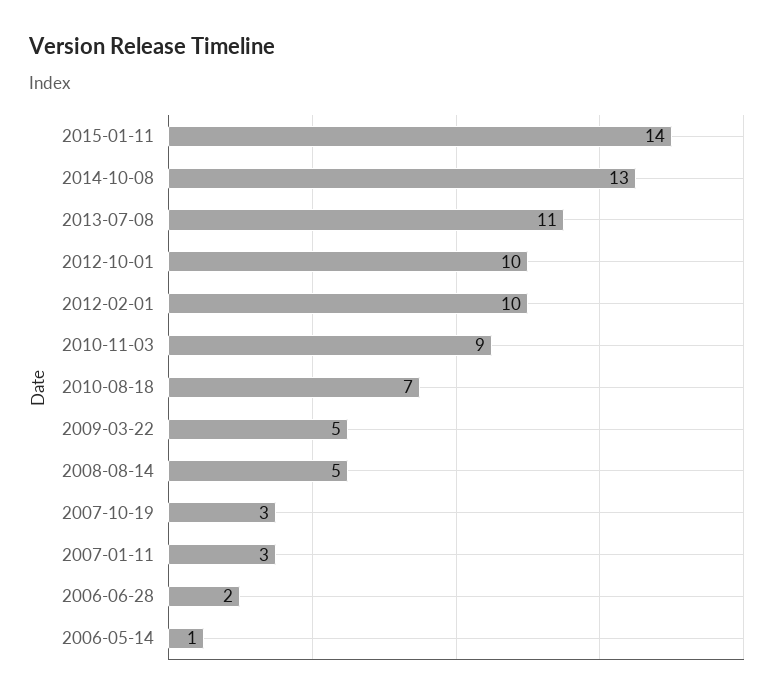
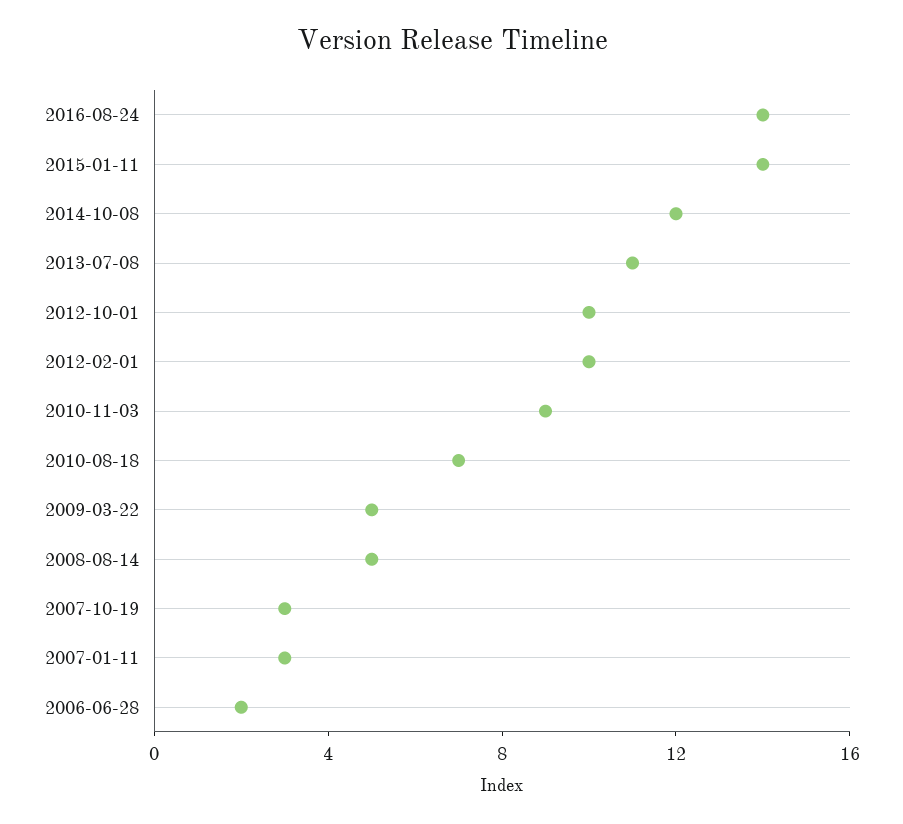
2014-10-08: 13 -> 12
2006-05-14: 1 -> none
2016-08-24: none -> 14

